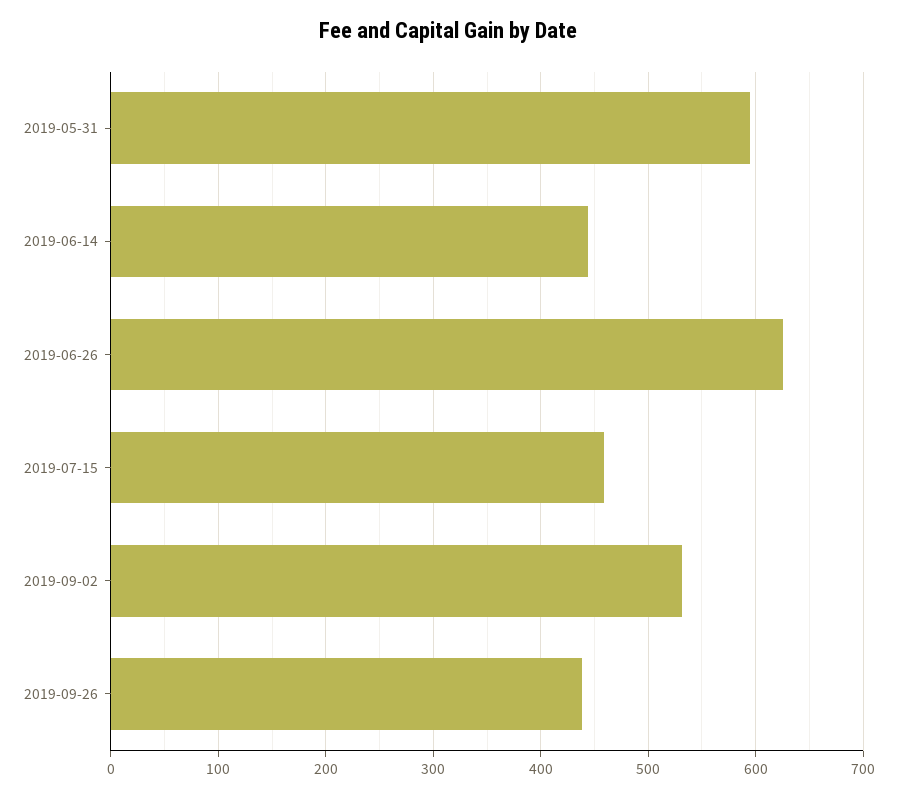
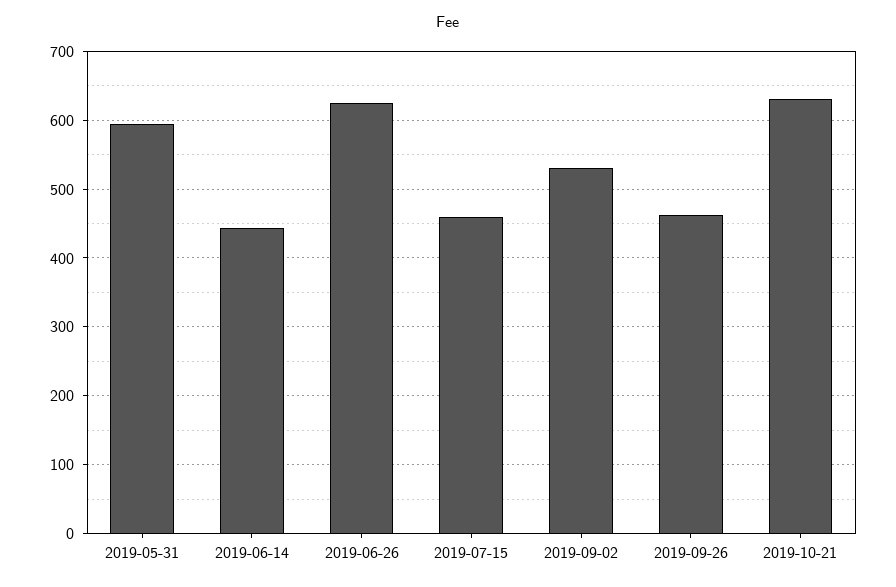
2019-09-26: 440 -> 460
2019-10-21: none -> 630

